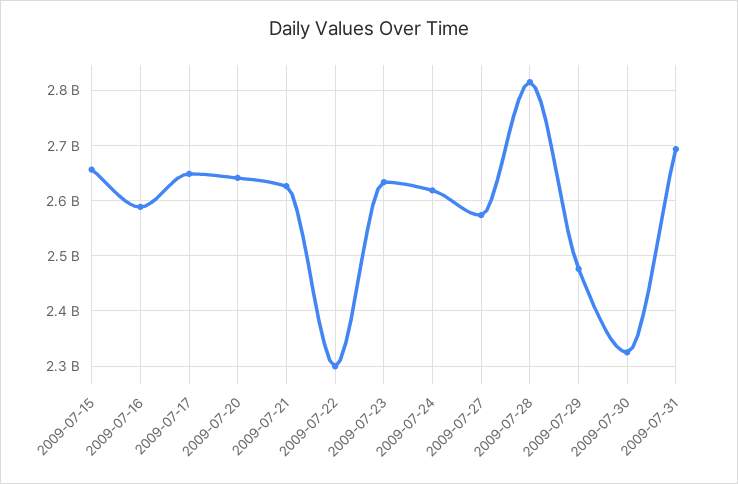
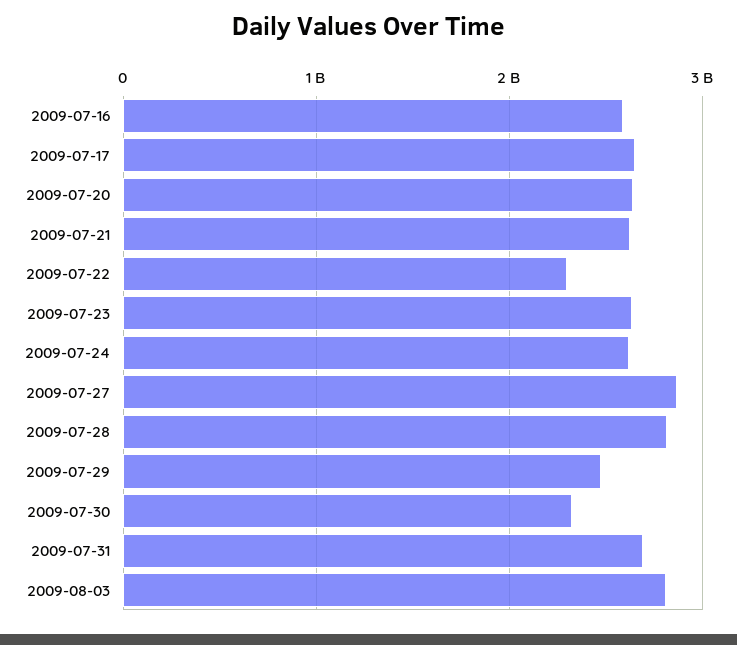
2009-07-15: 2660000000 -> none
2009-07-27: 2580000000 -> 2900000000
2009-08-03: none -> 2800000000

